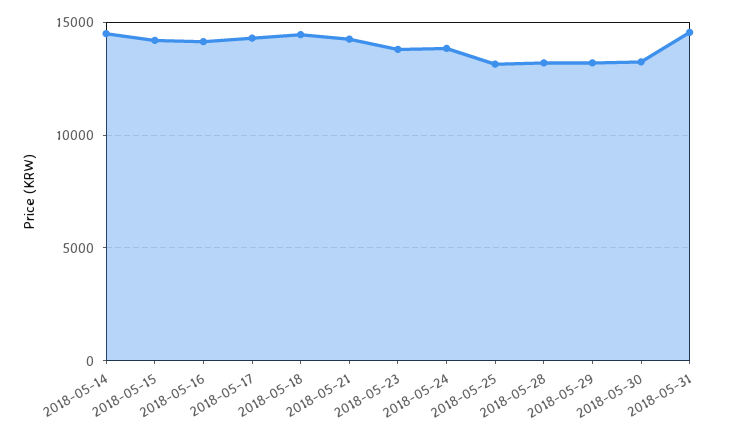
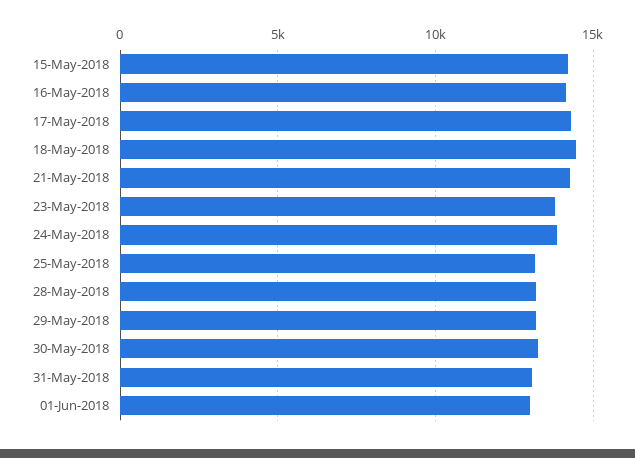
2018-05-14: 14500 -> none
2018-05-31: 14500 -> 13000
01-Jun-2018: none -> 13000

